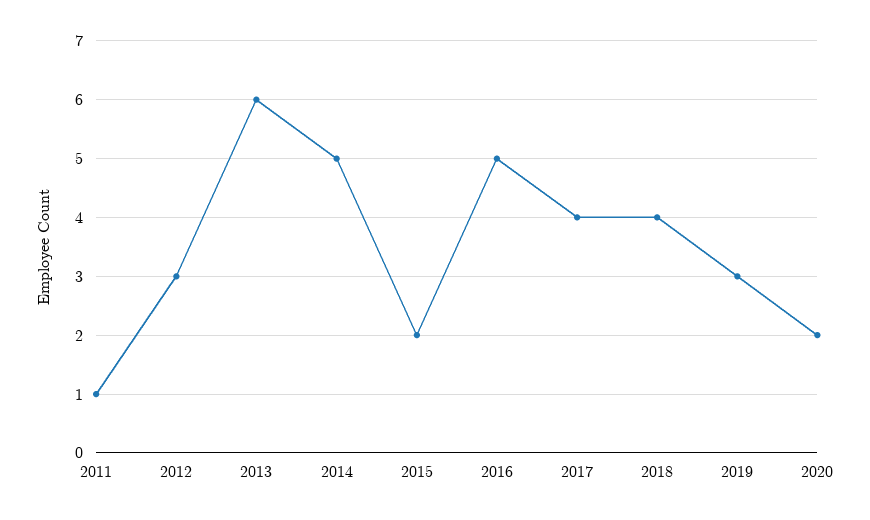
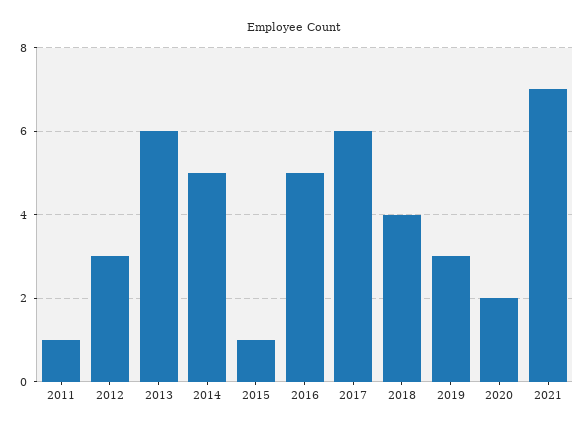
2015: 2 -> 1
2017: 4 -> 6
2021: none -> 7

